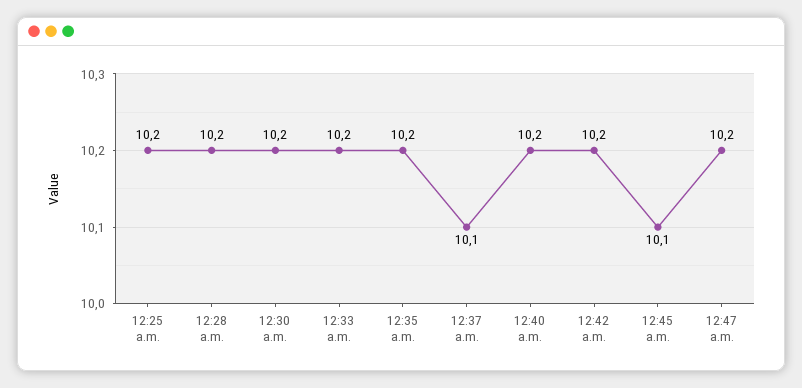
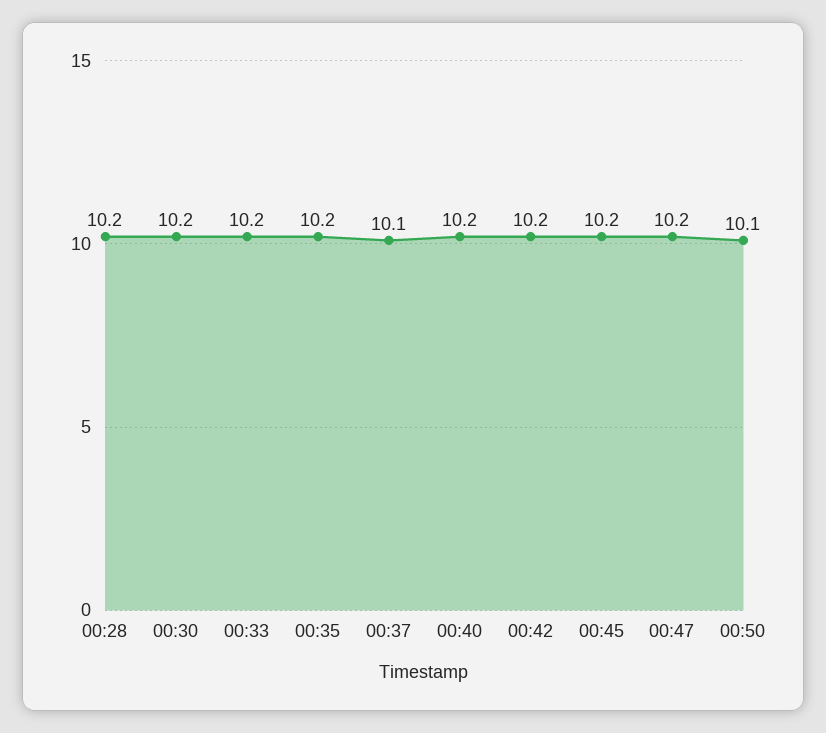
12:25 a.m.: 10.2 -> none
12:45 a.m.: 10.1 -> 10.2
00:50: none -> 10.1

